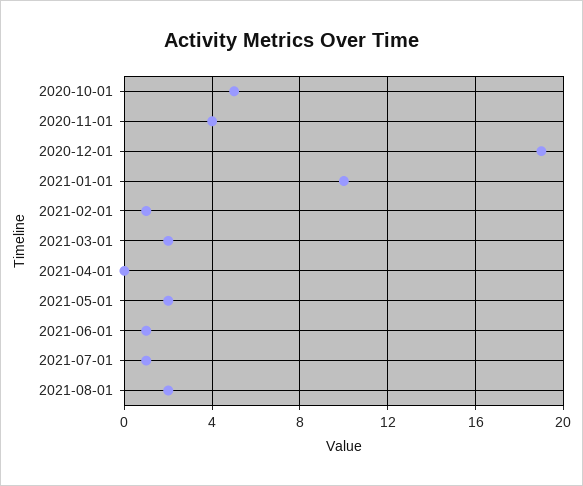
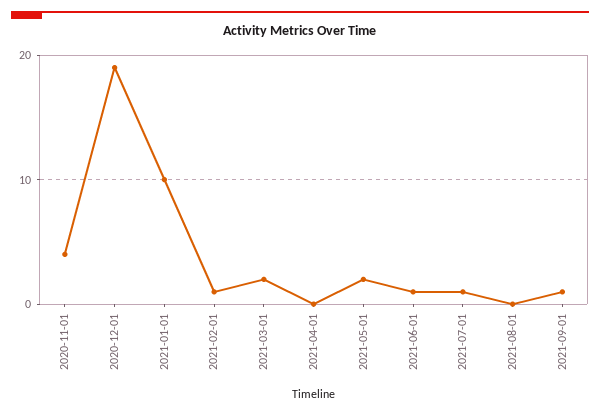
2020-10-01: 5 -> none
2021-08-01: 2 -> 0
2021-09-01: none -> 1

